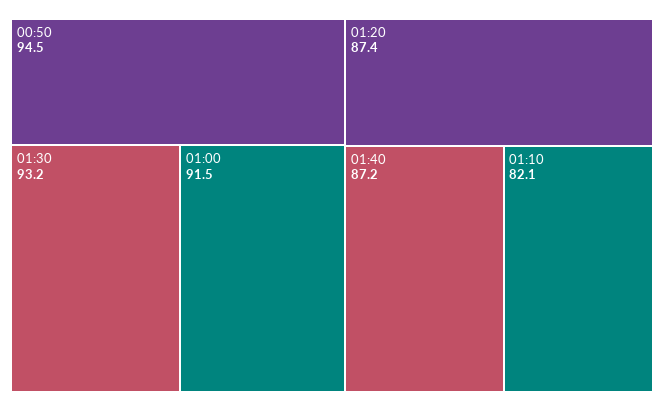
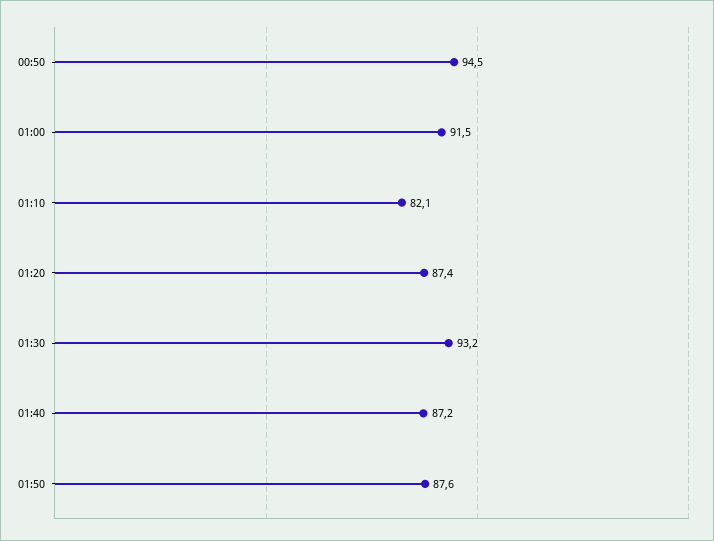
01:50: none -> 87.6

